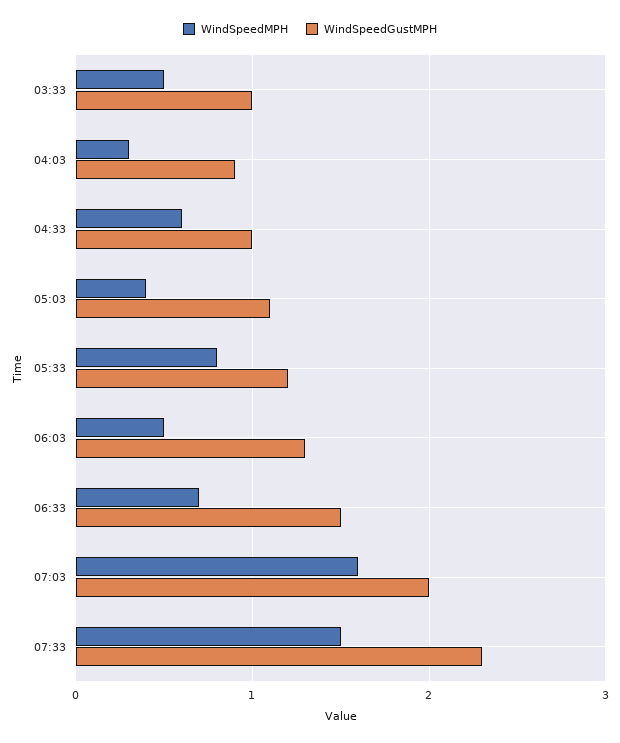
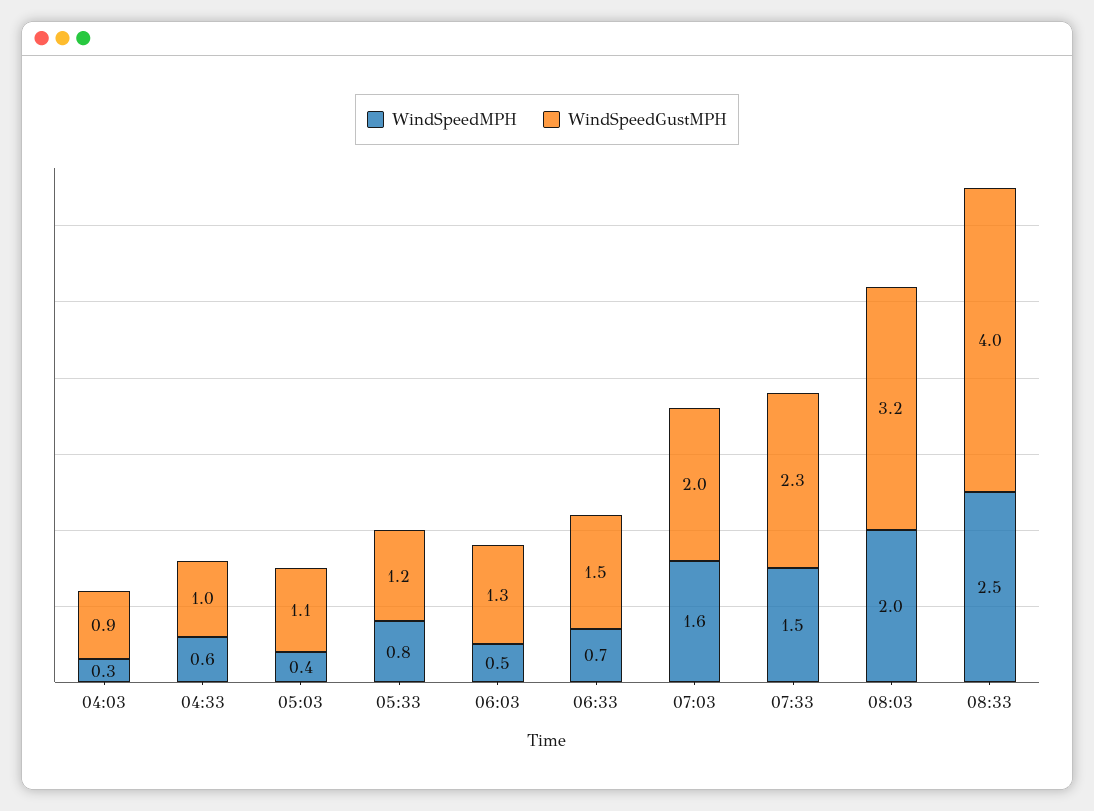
WindSpeedMPH, 03:33: 0.5 -> none
WindSpeedGustMPH, 03:33: 1 -> none
WindSpeedMPH, 08:03: none -> 2
WindSpeedGustMPH, 08:03: none -> 3.2
WindSpeedMPH, 08:33: none -> 2.5
WindSpeedGustMPH, 08:33: none -> 4

